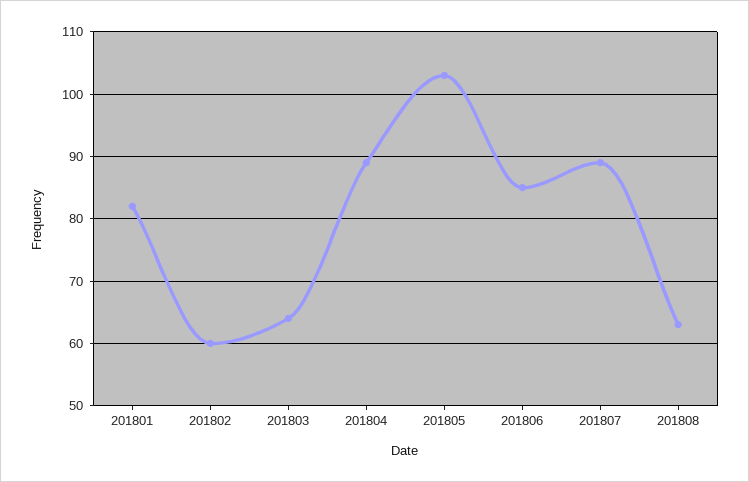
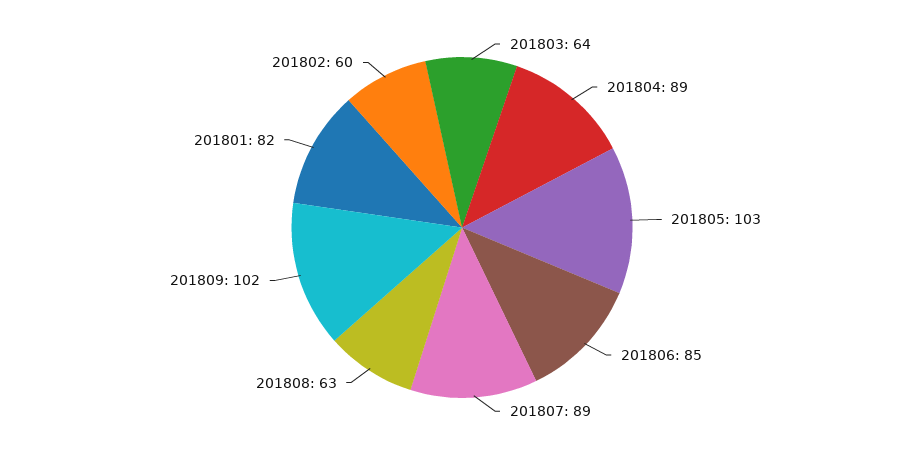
201809: none -> 102

